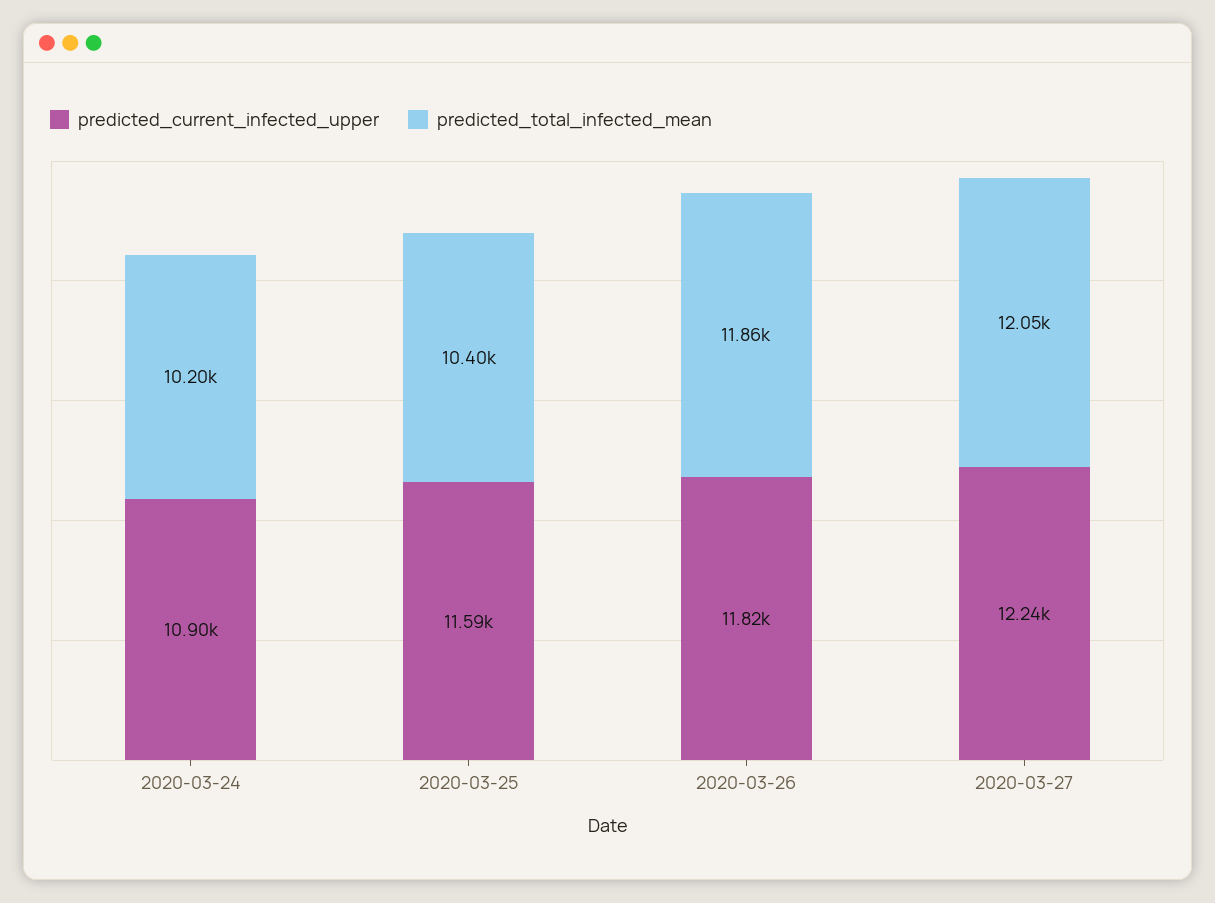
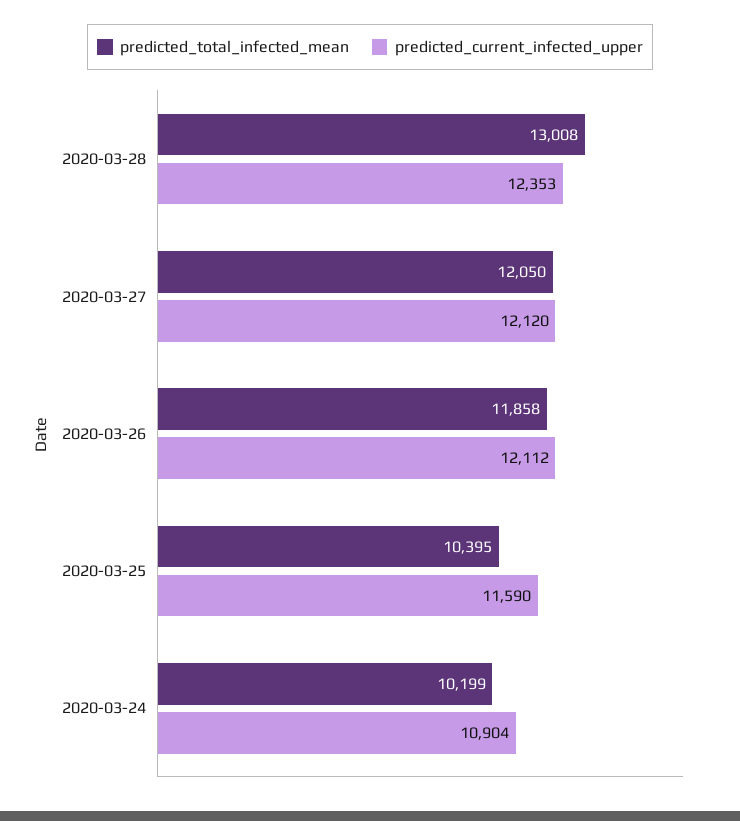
predicted_current_infected_upper, 2020-03-26: 11820 -> 12112
predicted_current_infected_upper, 2020-03-27: 12240 -> 12120
predicted_total_infected_mean, 2020-03-28: none -> 13008
predicted_current_infected_upper, 2020-03-28: none -> 12353

